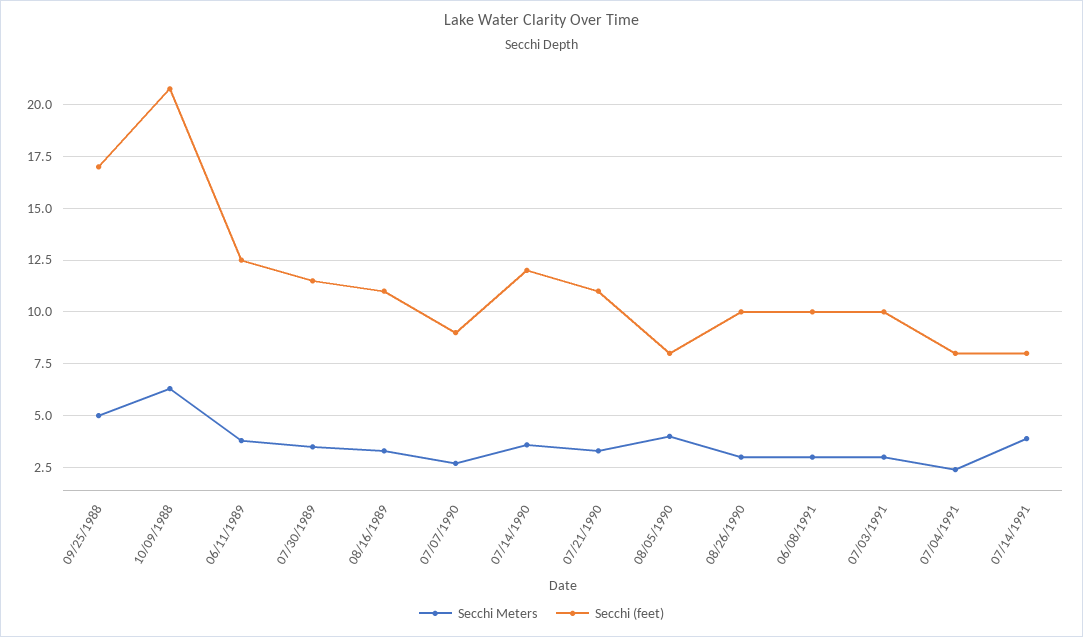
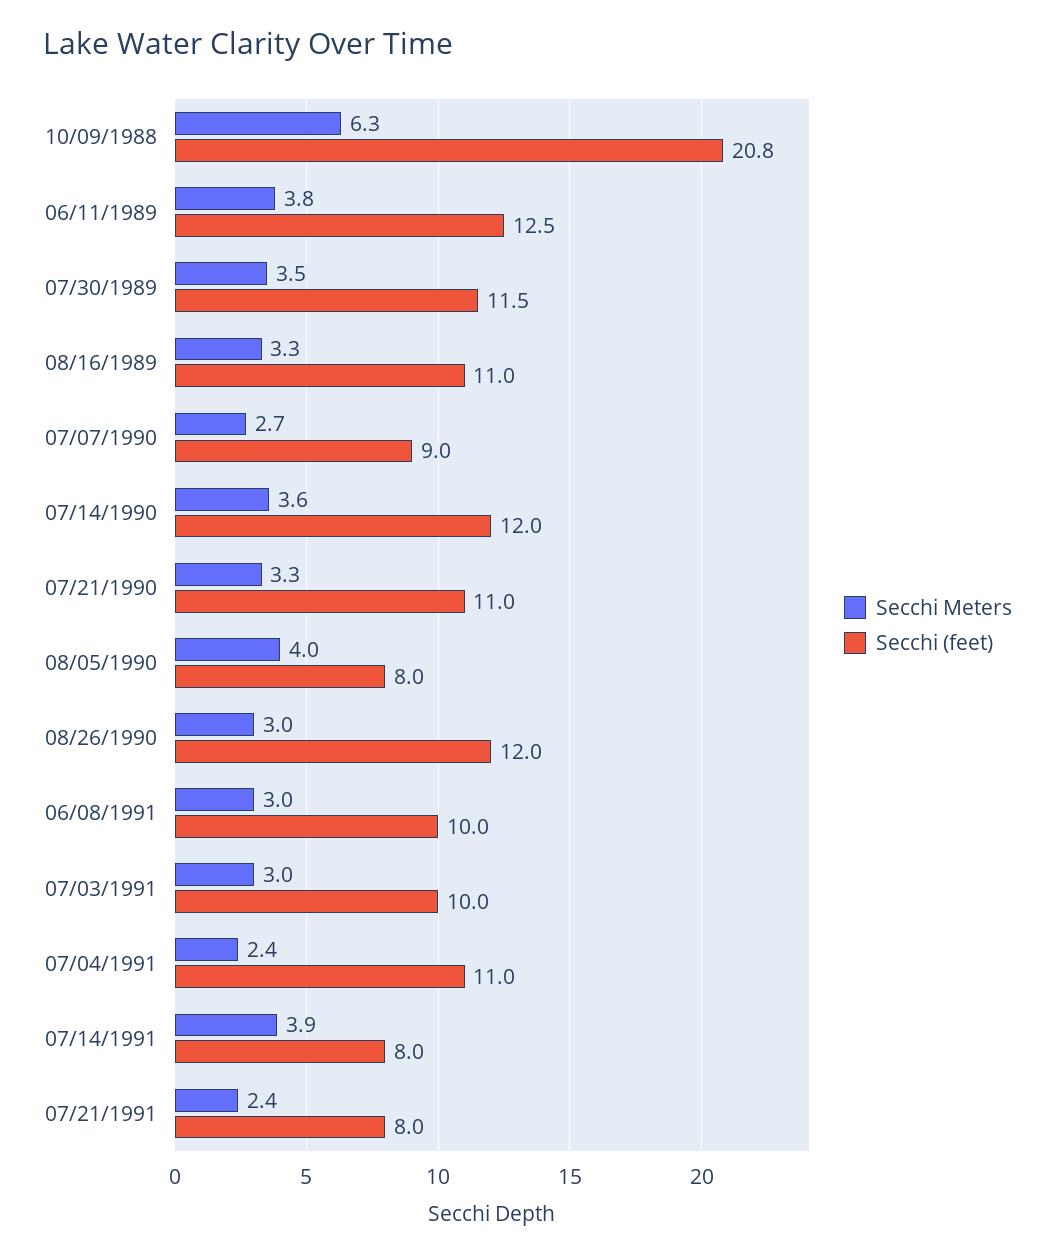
Secchi Meters, 09/25/1988: 5 -> none
Secchi (feet), 09/25/1988: 17 -> none
Secchi (feet), 08/26/1990: 10 -> 12
Secchi (feet), 07/04/1991: 8 -> 11
Secchi Meters, 07/21/1991: none -> 2.4
Secchi (feet), 07/21/1991: none -> 8

